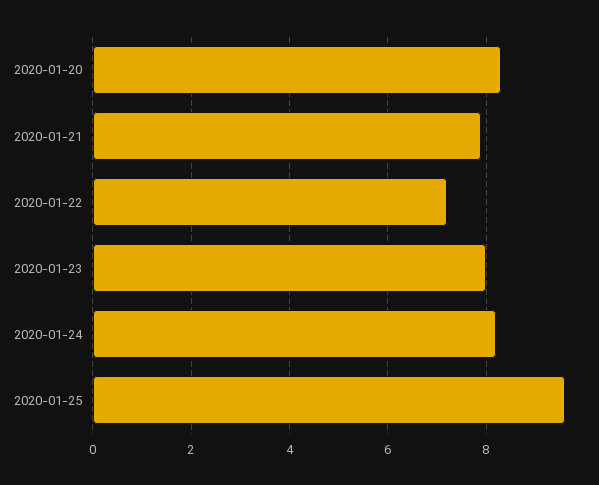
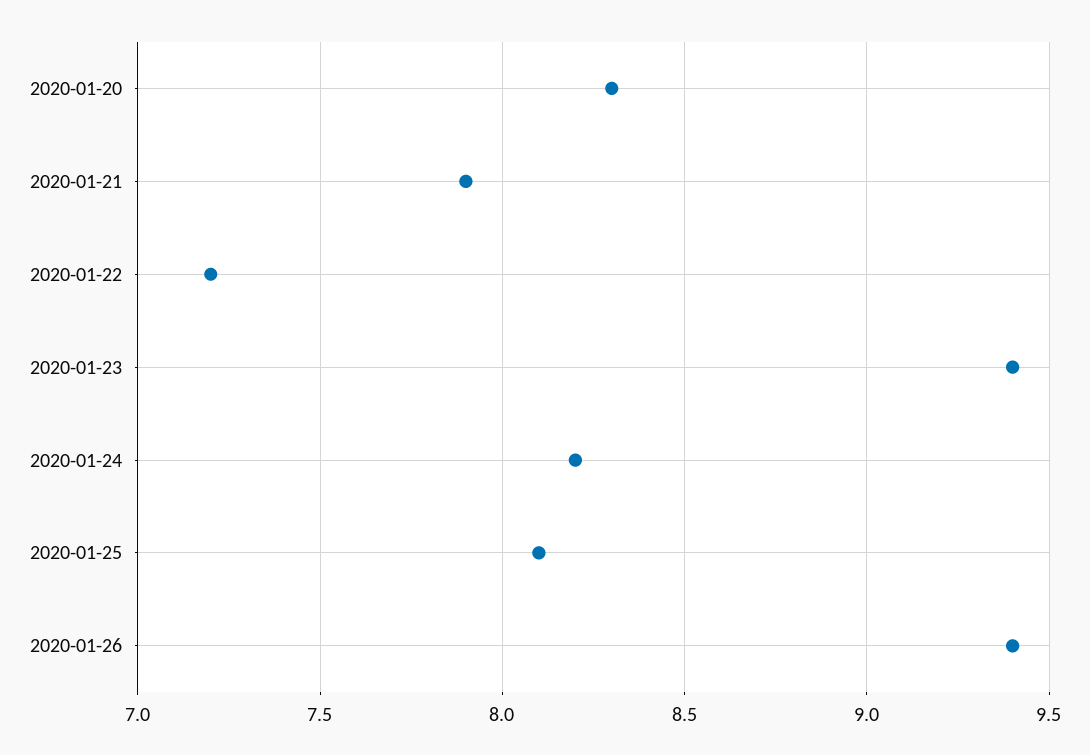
2020-01-23: 8 -> 9.4
2020-01-25: 9.5 -> 8.1
2020-01-26: none -> 9.4

